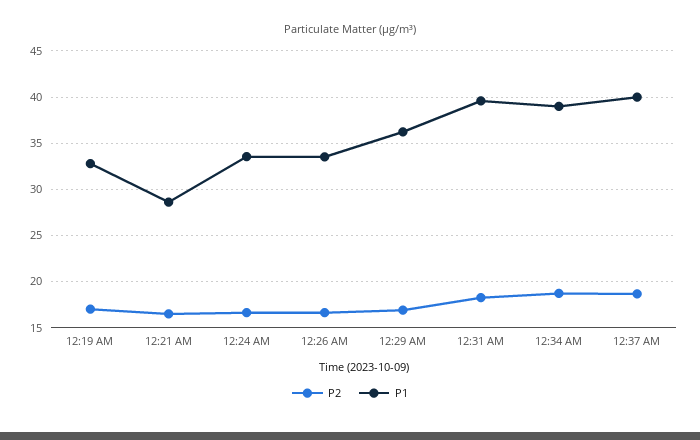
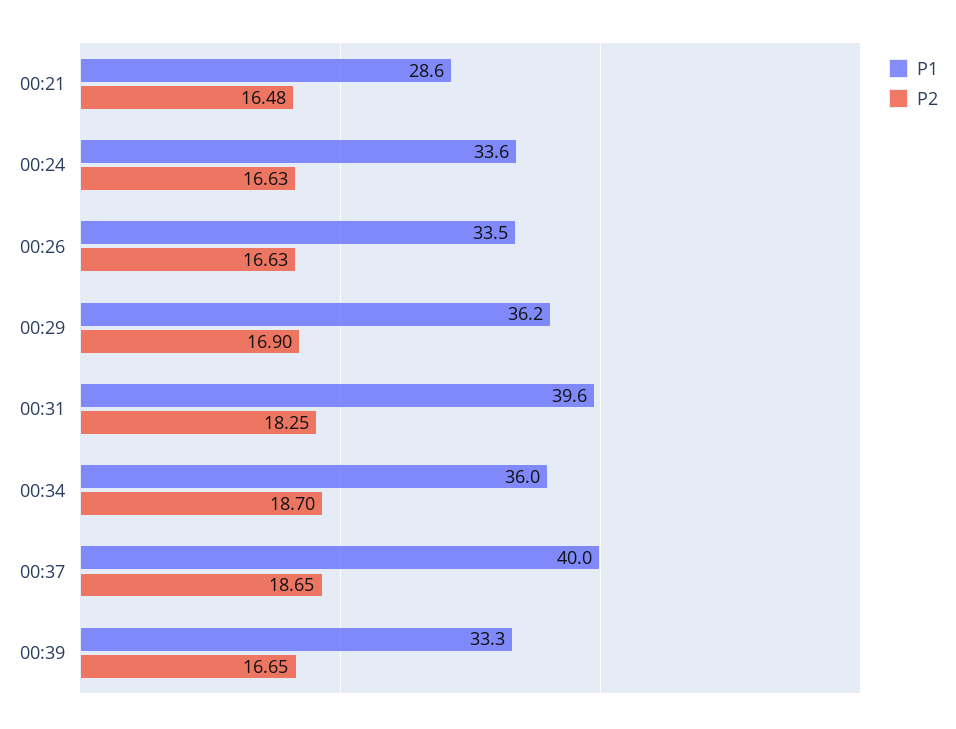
P2, 12:19 AM: 17 -> none
P1, 12:19 AM: 33 -> none
P1, 12:34 AM: 39 -> 36
P1, 00:39: none -> 33.3
P2, 00:39: none -> 16.65

